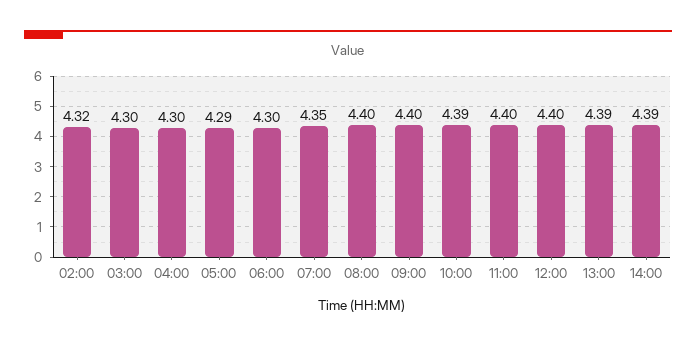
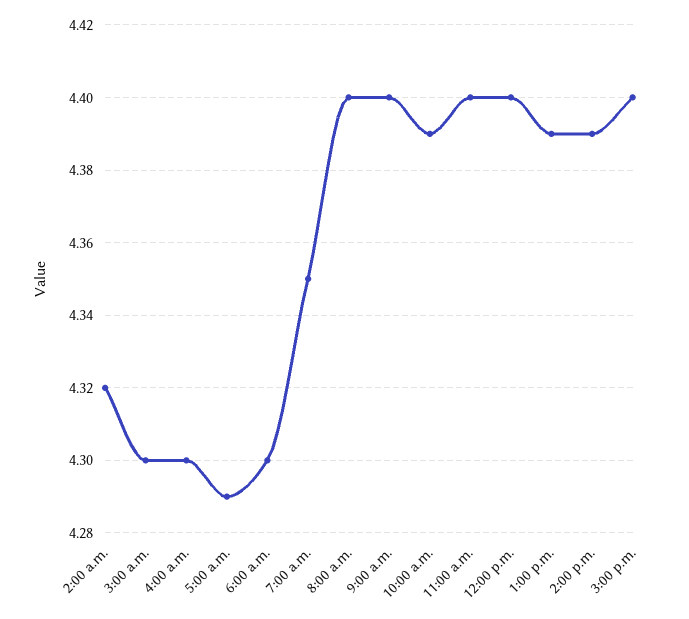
3:00 p.m.: none -> 4.4

